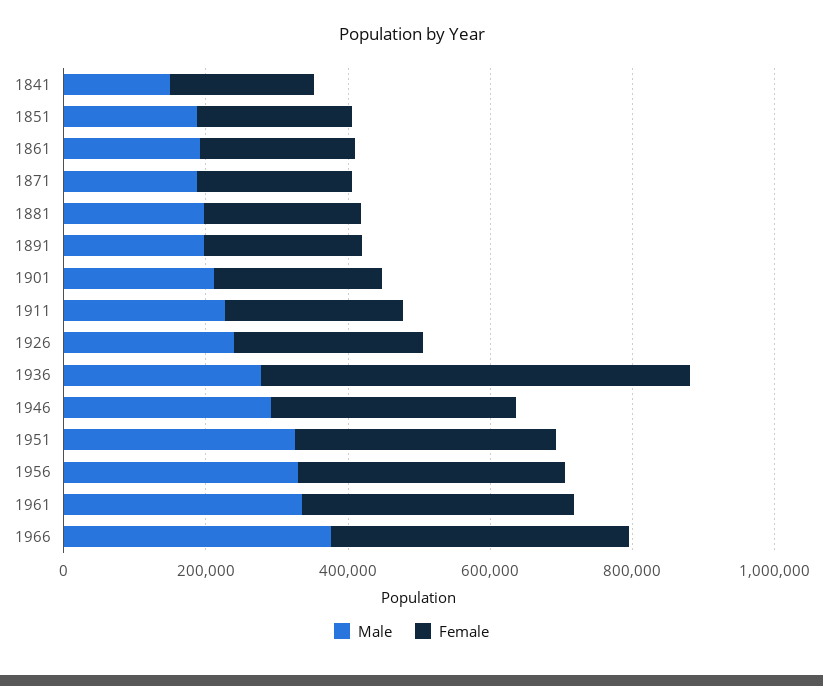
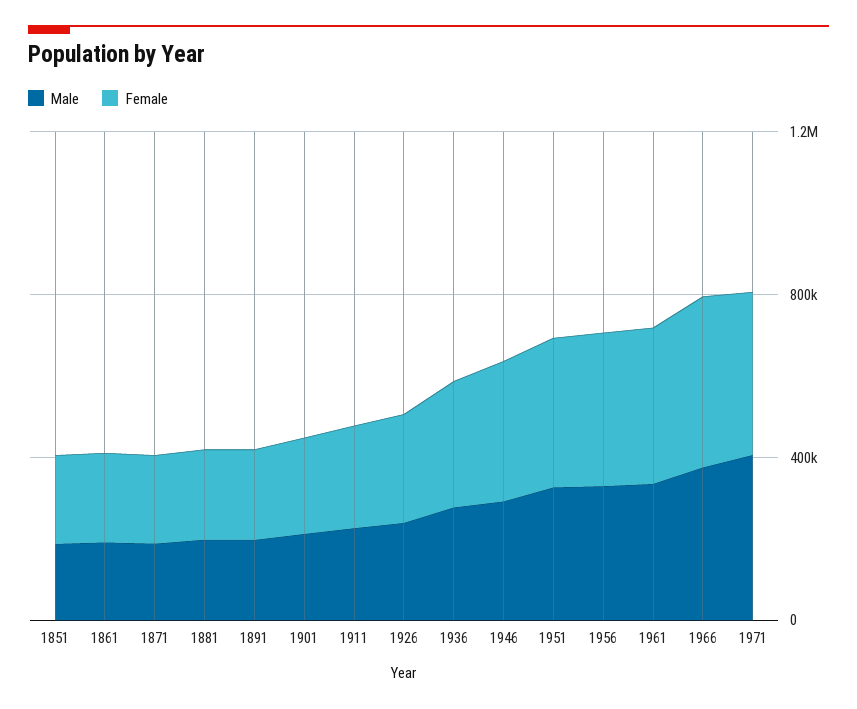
Male, 1841: 150000 -> none
Female, 1841: 200000 -> none
Female, 1936: 600000 -> 300000
Male, 1971: none -> 400000
Female, 1971: none -> 400000

